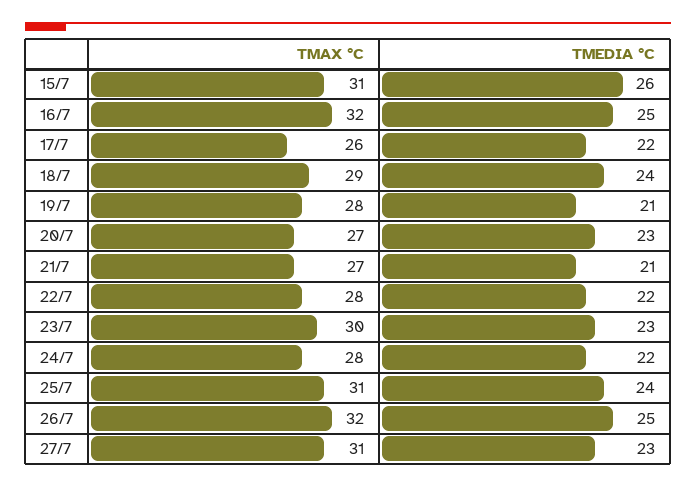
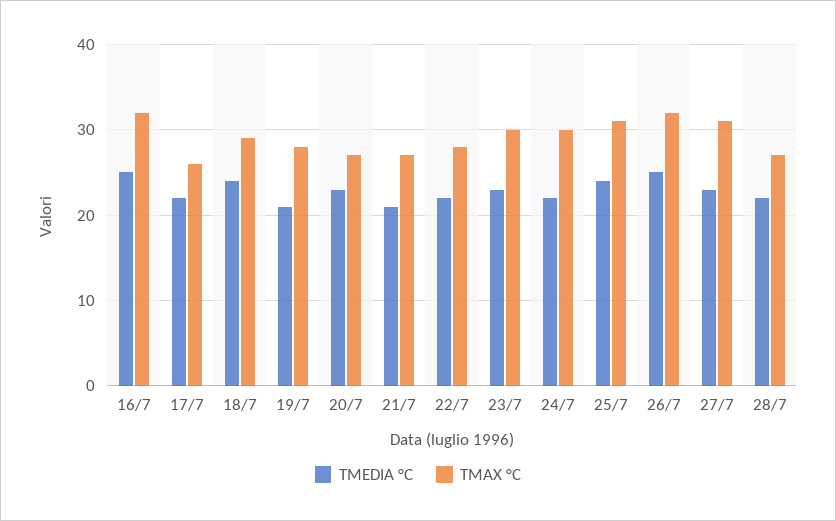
TMAX °C, 15/7: 31 -> none
TMEDIA °C, 15/7: 26 -> none
TMAX °C, 24/7: 28 -> 30
TMEDIA °C, 28/7: none -> 22
TMAX °C, 28/7: none -> 27

